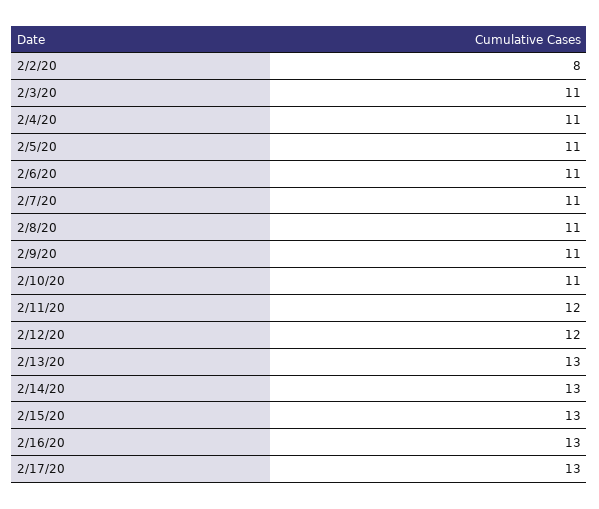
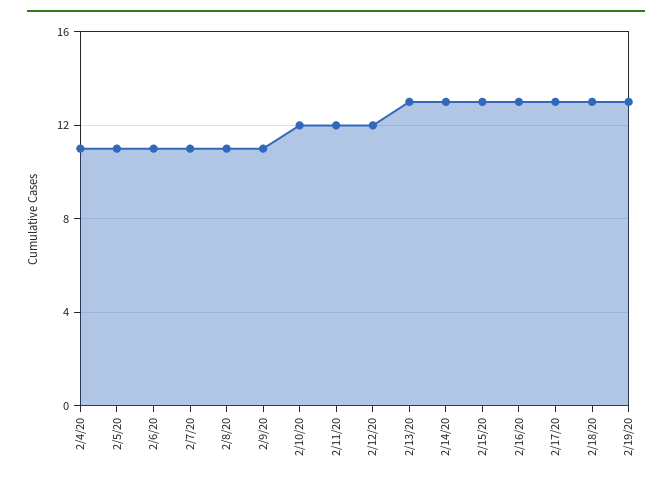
2/2/20: 8 -> none
2/3/20: 11 -> none
2/10/20: 11 -> 12
2/18/20: none -> 13
2/19/20: none -> 13

